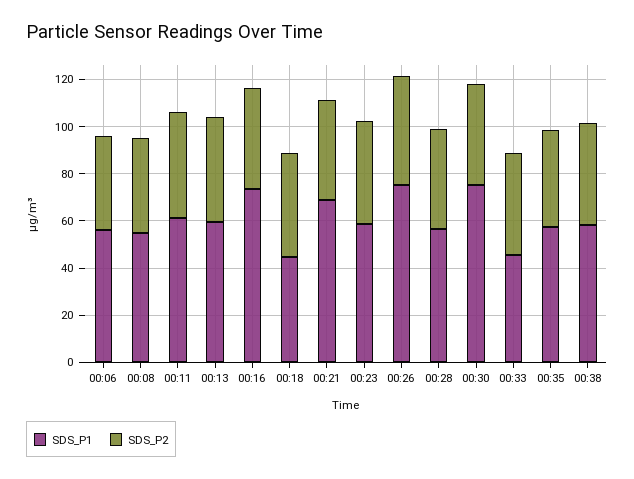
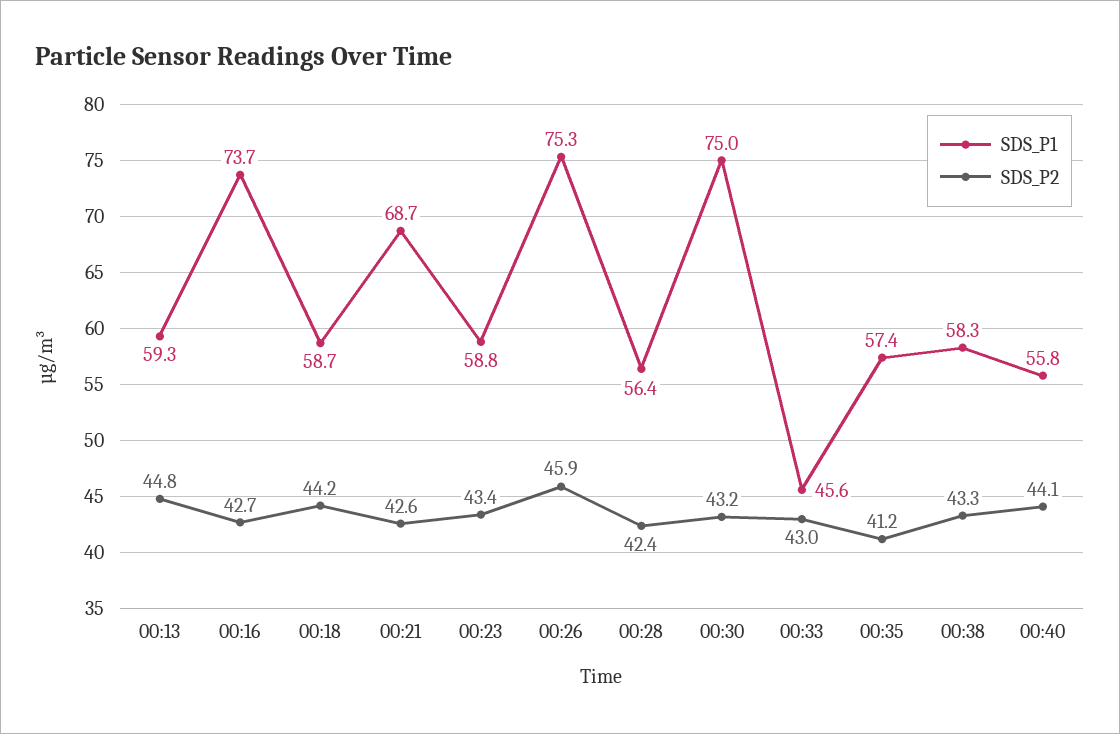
SDS_P1, 00:06: 55 -> none
SDS_P2, 00:06: 40 -> none
SDS_P1, 00:08: 55 -> none
SDS_P2, 00:08: 40 -> none
SDS_P1, 00:11: 60 -> none
SDS_P2, 00:11: 45 -> none
SDS_P1, 00:18: 45 -> 58.7
SDS_P1, 00:40: none -> 55.8
SDS_P2, 00:40: none -> 44.1

